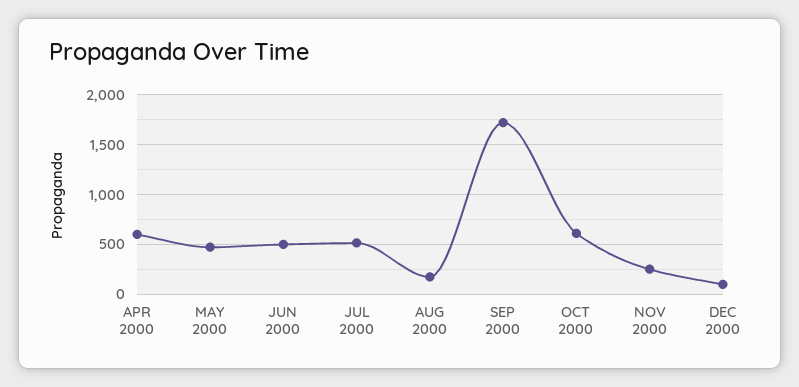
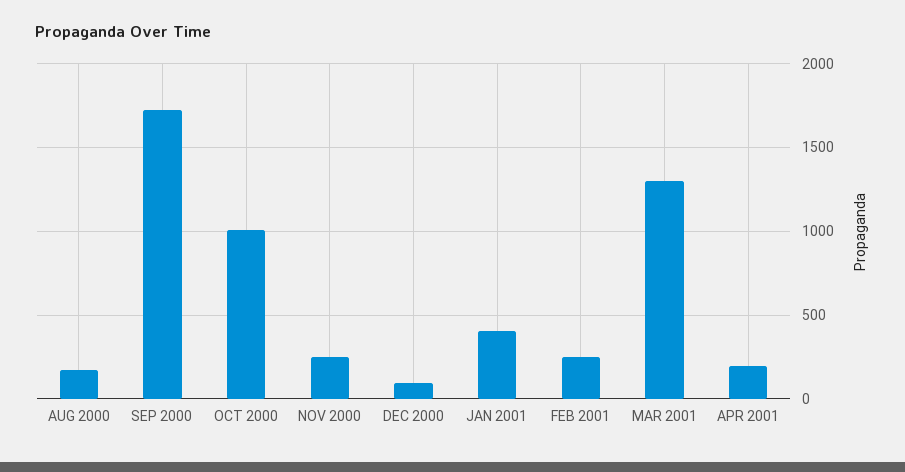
APR 2000: 600 -> none
MAY 2000: 500 -> none
JUN 2000: 500 -> none
JUL 2000: 500 -> none
OCT 2000: 600 -> 1000
JAN 2001: none -> 400
FEB 2001: none -> 250
MAR 2001: none -> 1300
APR 2001: none -> 200

